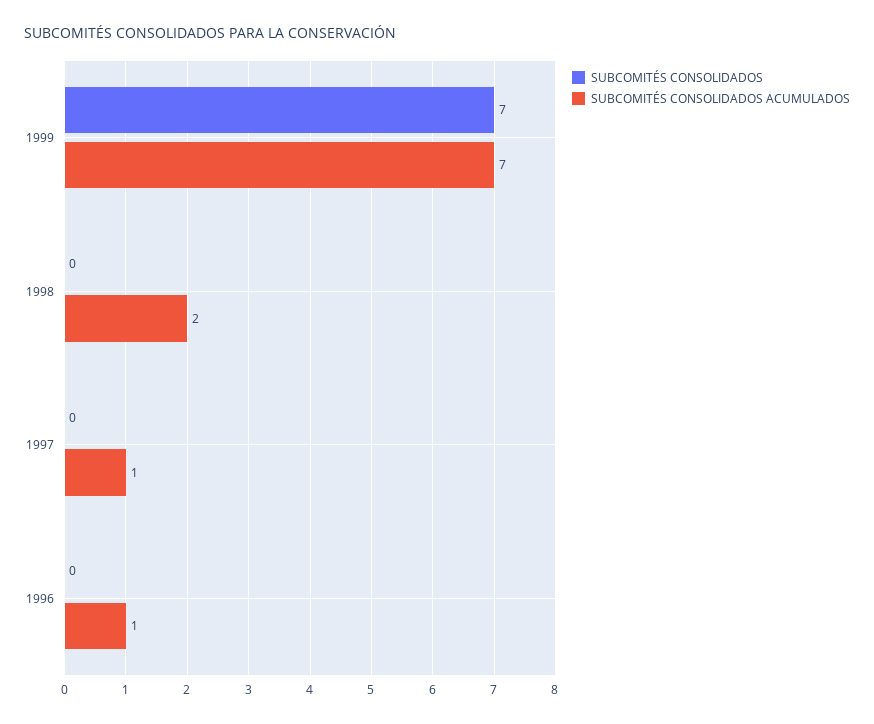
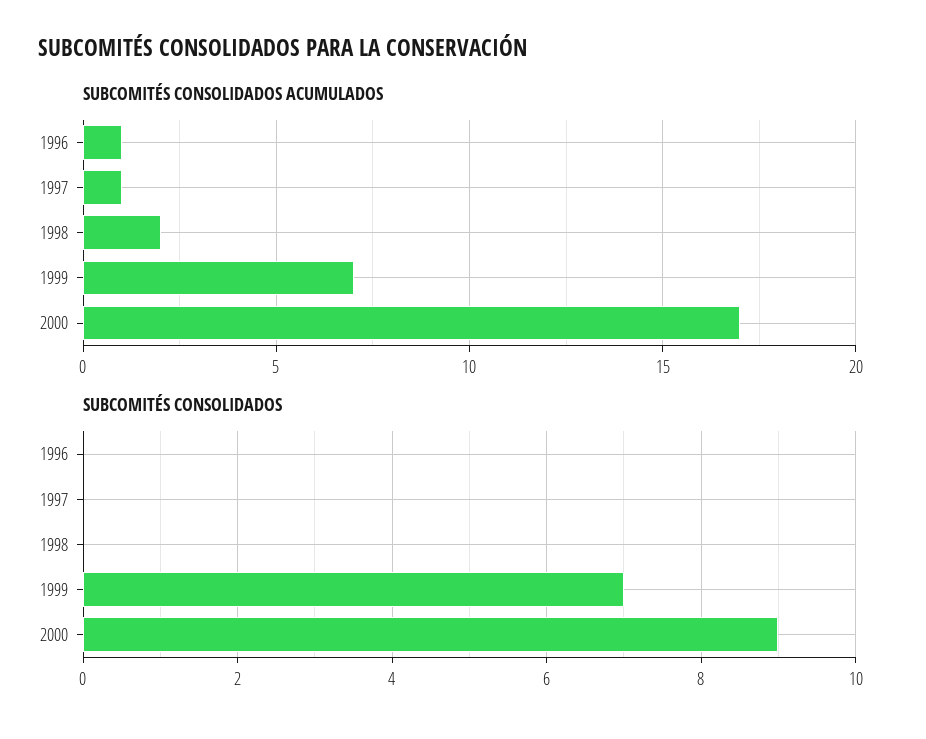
SUBCOMITÉS CONSOLIDADOS ACUMULADOS, 2000: none -> 17
SUBCOMITÉS CONSOLIDADOS, 2000: none -> 9

